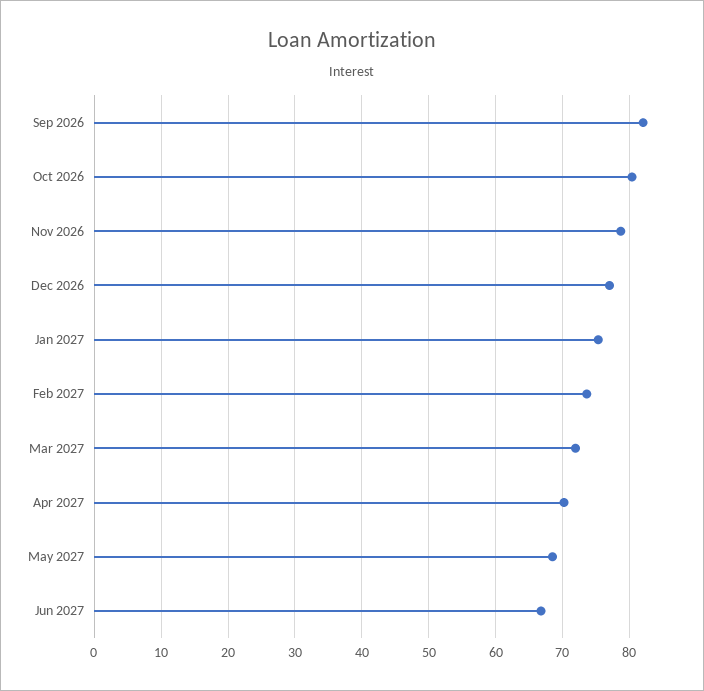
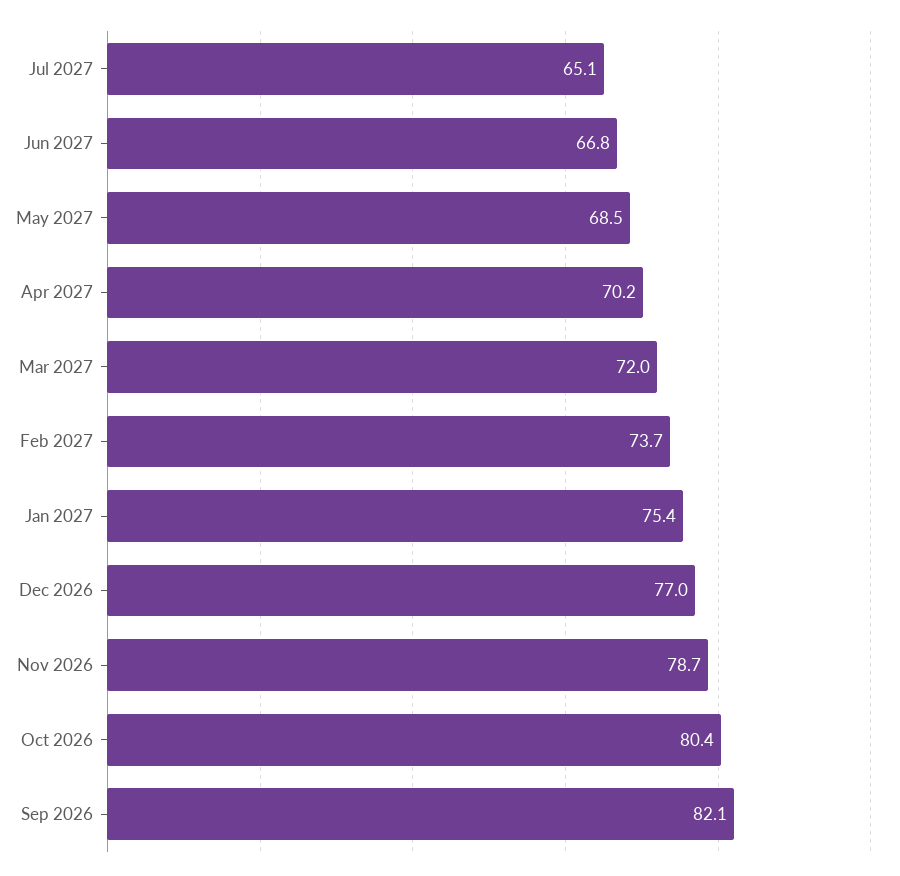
Jul 2027: none -> 65.1

